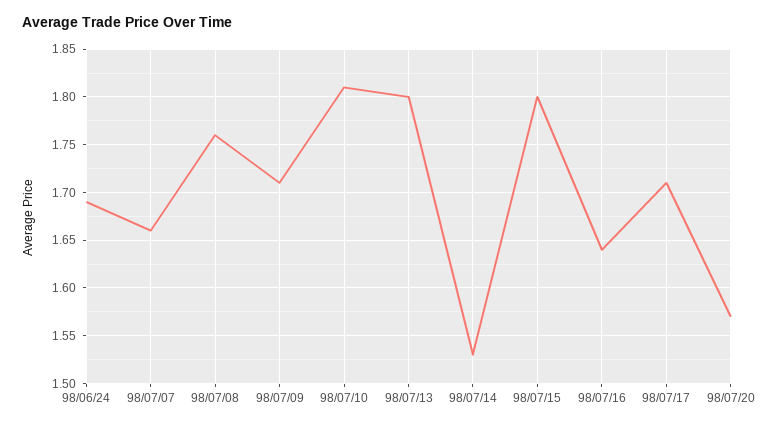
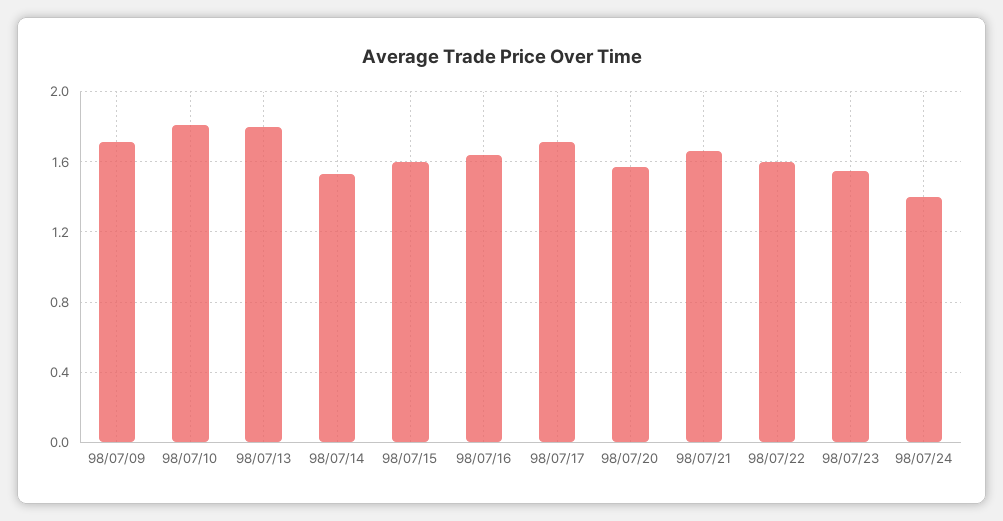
98/06/24: 1.69 -> none
98/07/07: 1.66 -> none
98/07/08: 1.76 -> none
98/07/15: 1.8 -> 1.6
98/07/21: none -> 1.65
98/07/22: none -> 1.6
98/07/23: none -> 1.55
98/07/24: none -> 1.4

